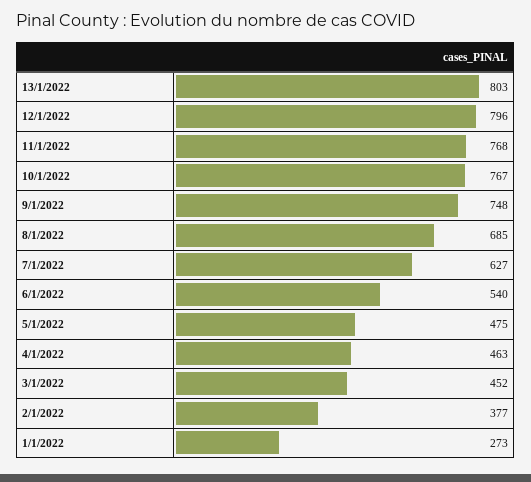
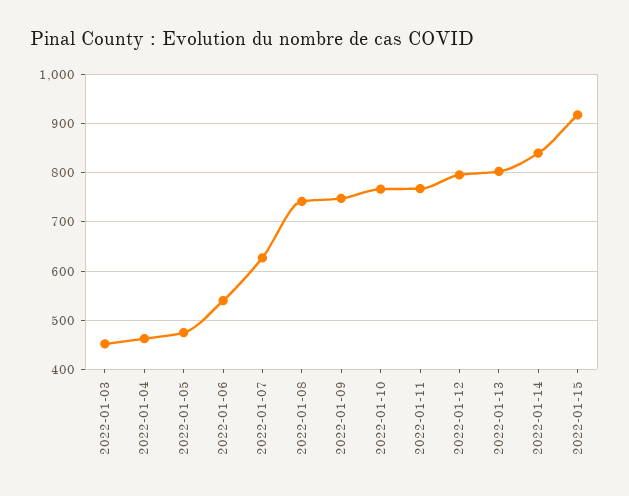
8/1/2022: 685 -> 740
2/1/2022: 377 -> none
1/1/2022: 273 -> none
2022-01-14: none -> 840
2022-01-15: none -> 920

